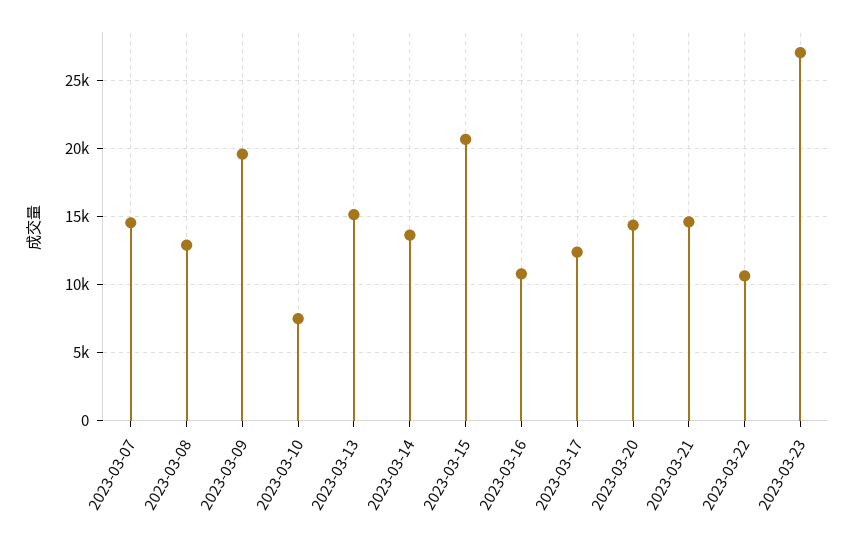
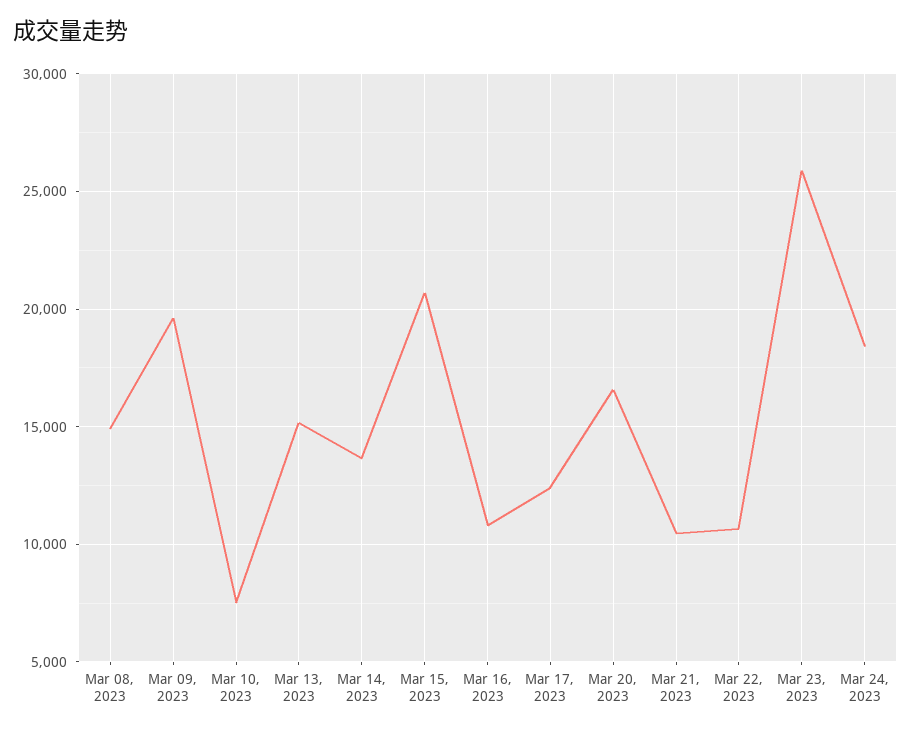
2023-03-07: 14500 -> none
2023-03-08: 13000 -> 15000
2023-03-20: 14500 -> 16500
2023-03-21: 14500 -> 10500
2023-03-23: 27000 -> 26000
Mar 24, 2023: none -> 18500

